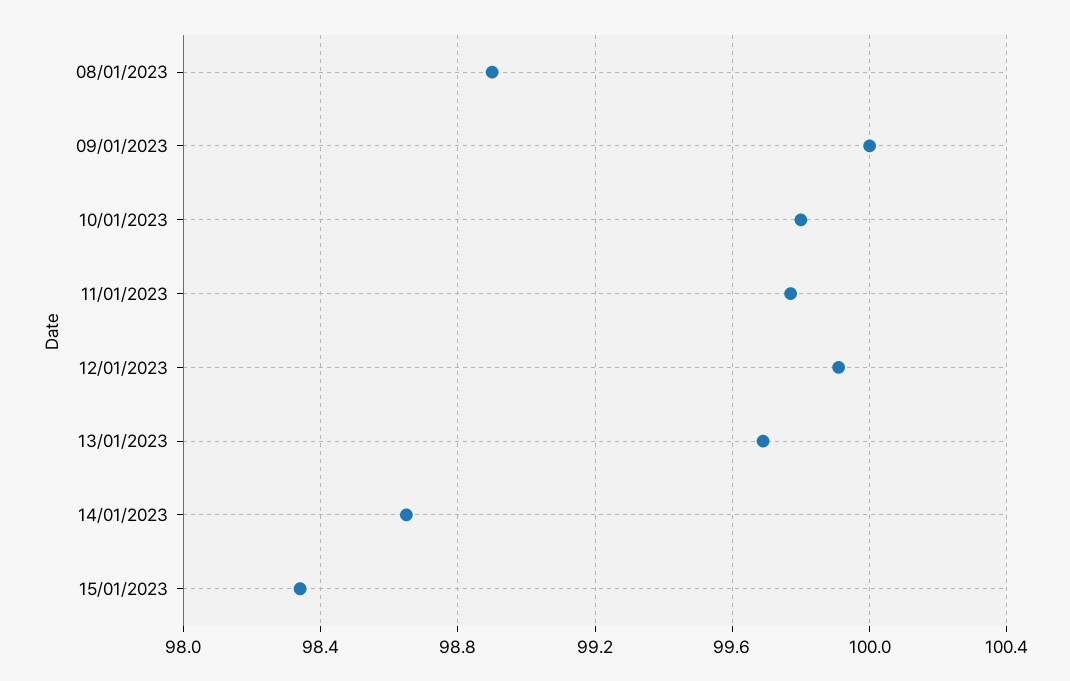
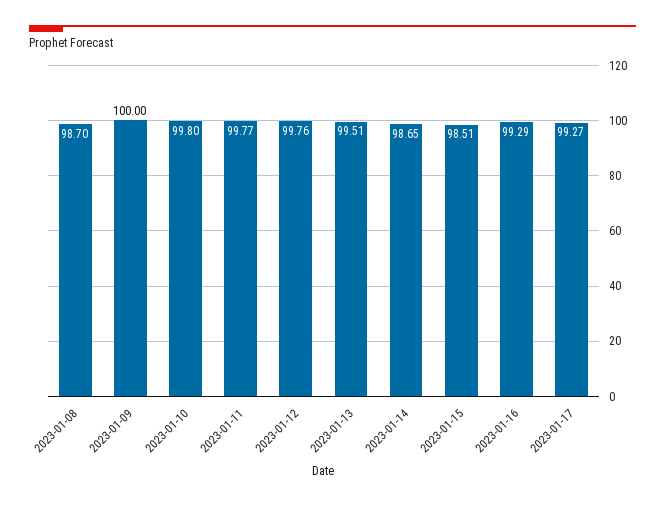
08/01/2023: 98.9 -> 98.7
12/01/2023: 99.9 -> 99.76
13/01/2023: 99.7 -> 99.51
15/01/2023: 98.35 -> 98.51
2023-01-16: none -> 99.29
2023-01-17: none -> 99.27

